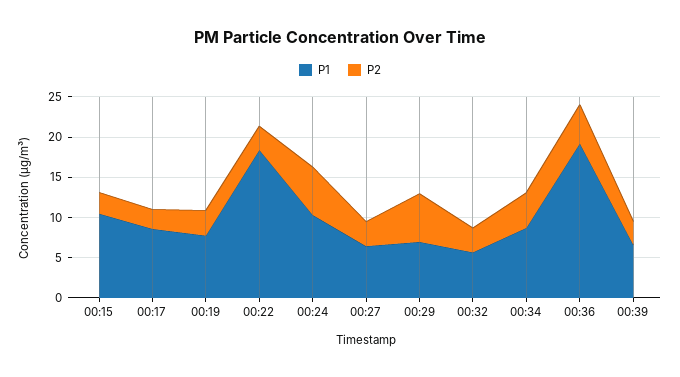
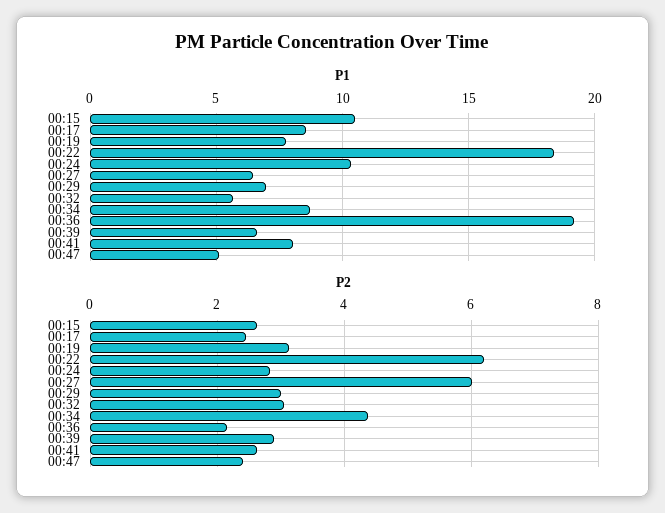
P2, 00:22: 3 -> 6.2
P2, 00:24: 6 -> 2.8
P2, 00:27: 3 -> 6
P2, 00:29: 6 -> 3
P2, 00:36: 5 -> 2.2
P1, 00:41: none -> 8
P1, 00:47: none -> 5
P2, 00:41: none -> 2.6
P2, 00:47: none -> 2.4

